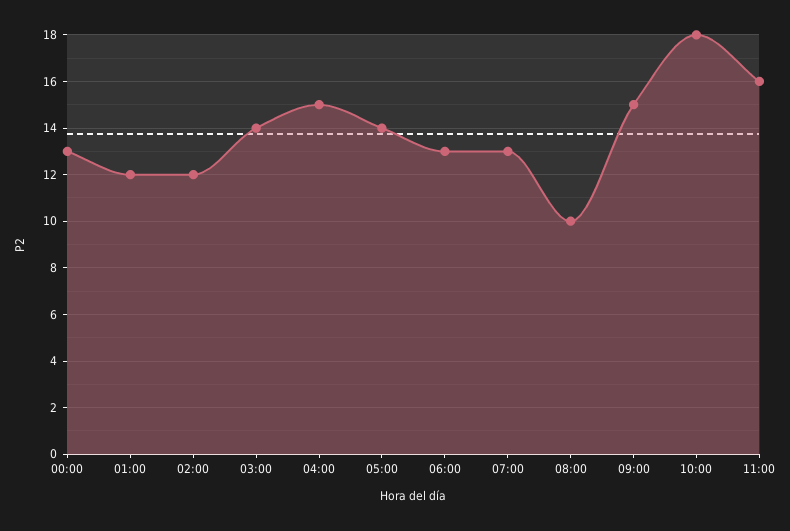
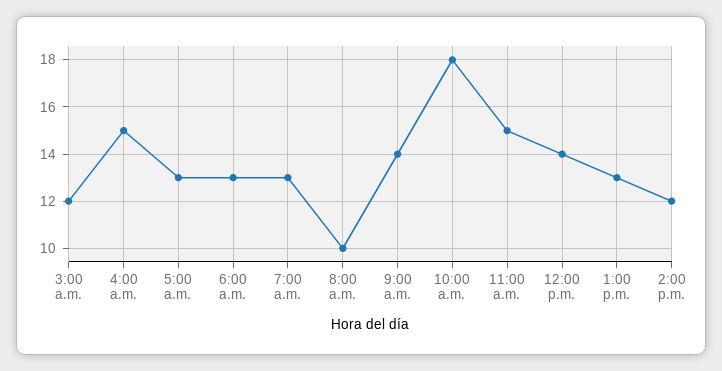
00:00: 13 -> none
01:00: 12 -> none
02:00: 12 -> none
03:00: 14 -> 12
05:00: 14 -> 13
09:00: 15 -> 14
11:00: 16 -> 15
12:00 p.m.: none -> 14
1:00 p.m.: none -> 13
2:00 p.m.: none -> 12

